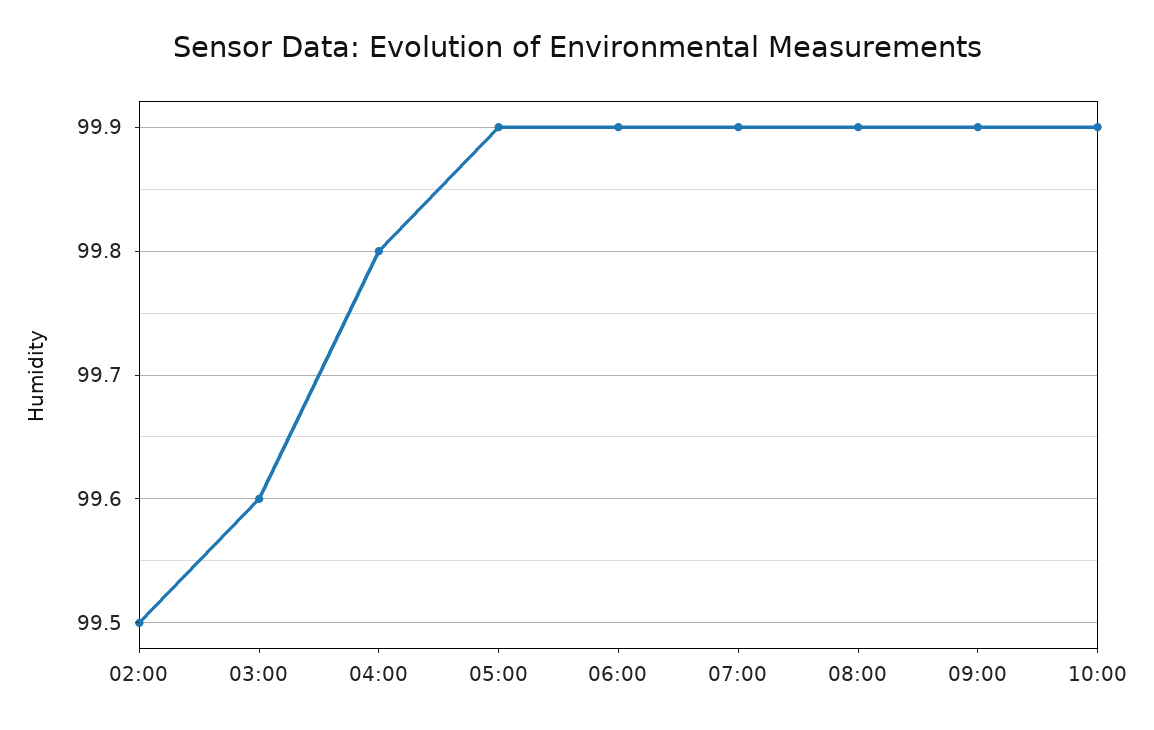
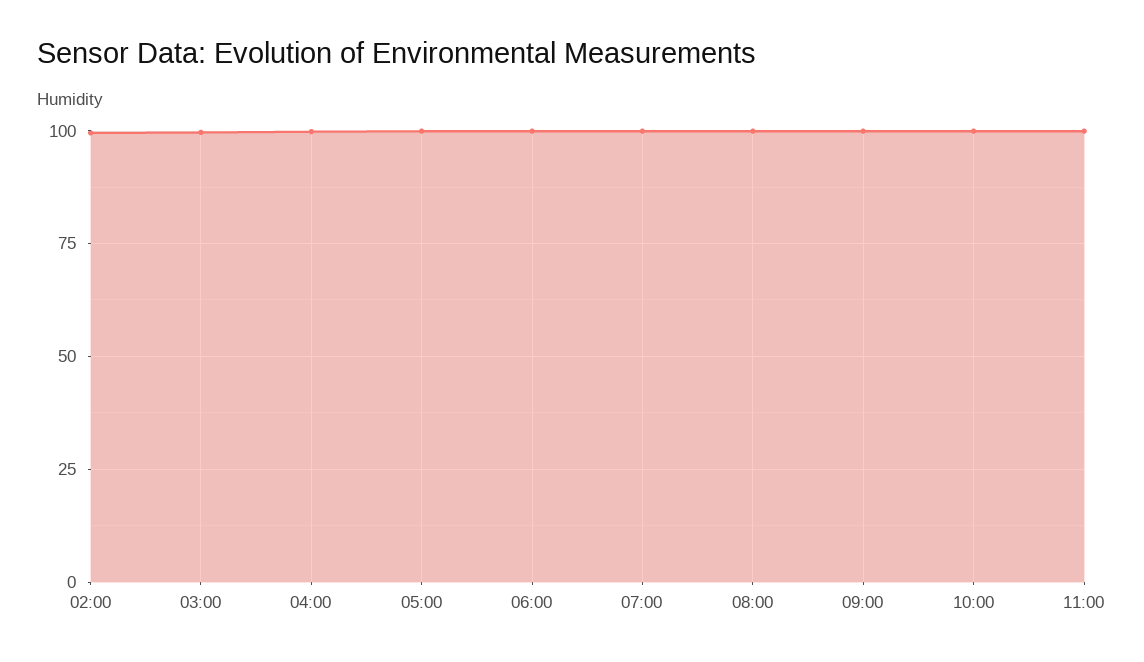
11:00: none -> 100

